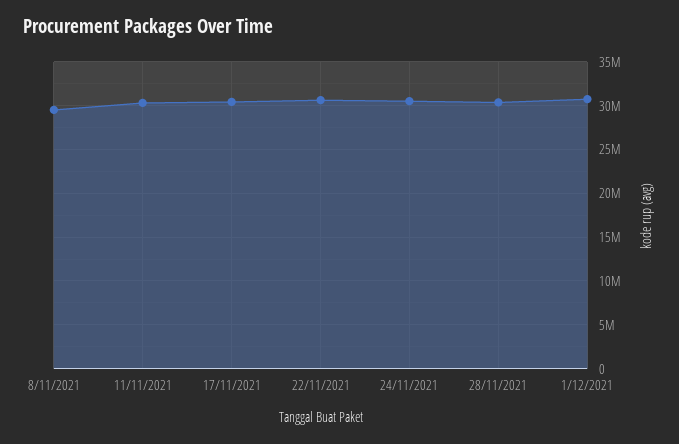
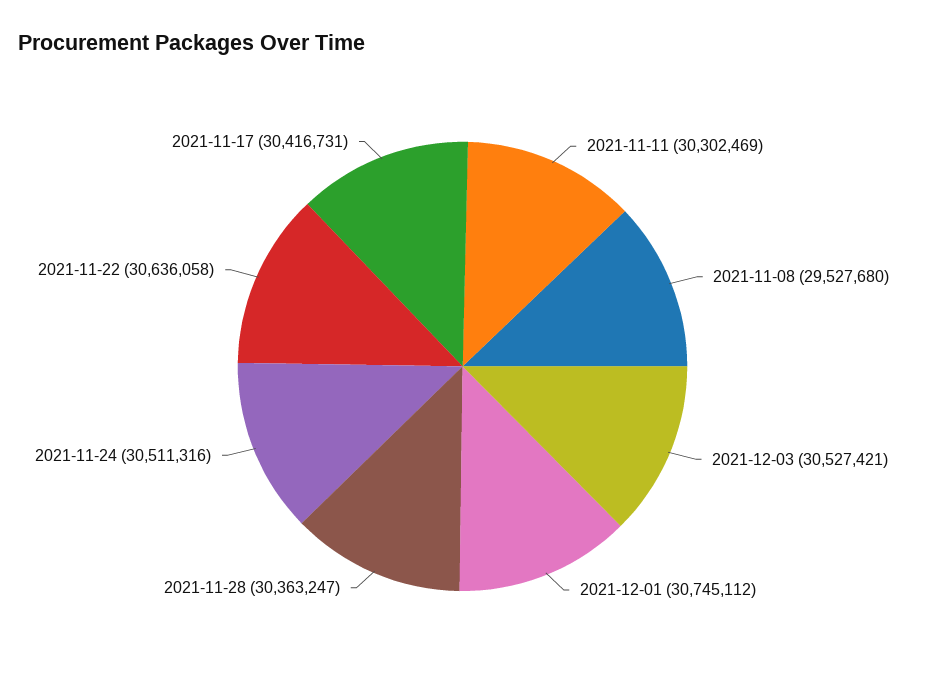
2021-12-03: none -> 30527421

